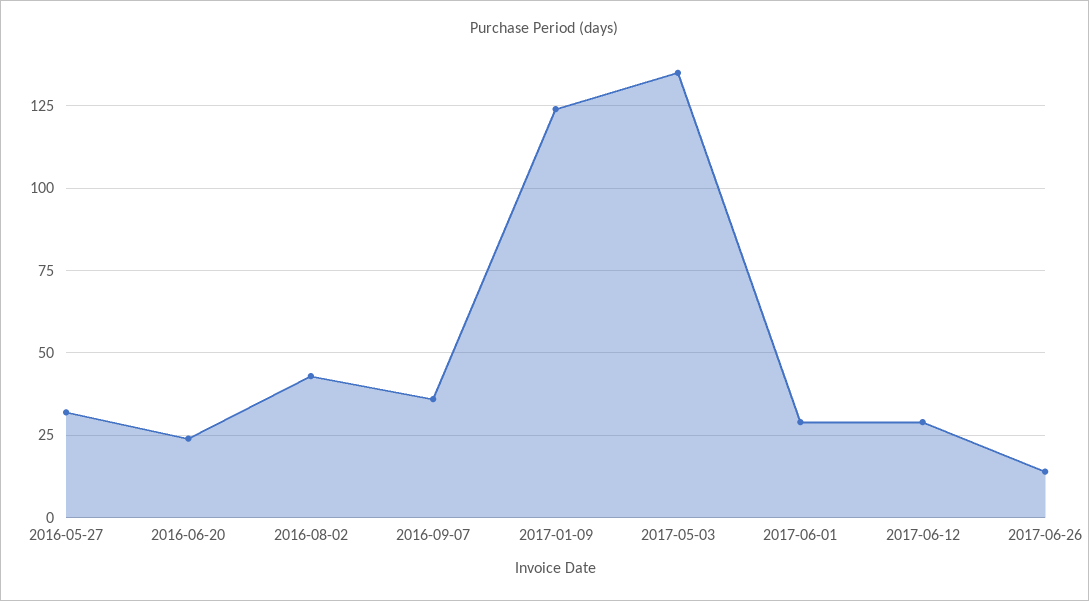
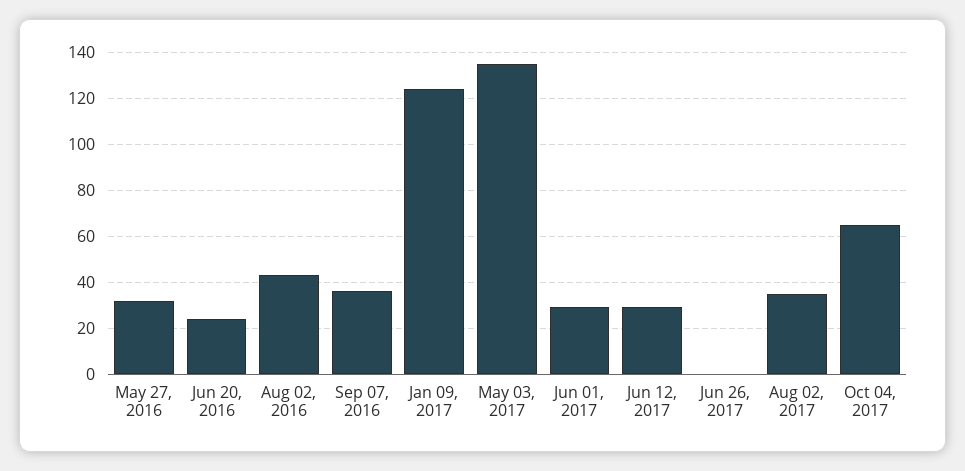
2017-06-26: 15 -> 0
Aug 02, 2017: none -> 35
Oct 04, 2017: none -> 65

